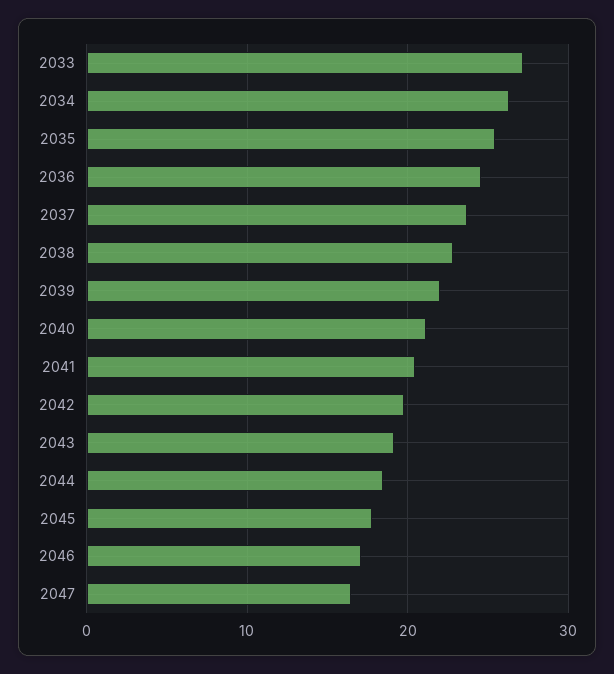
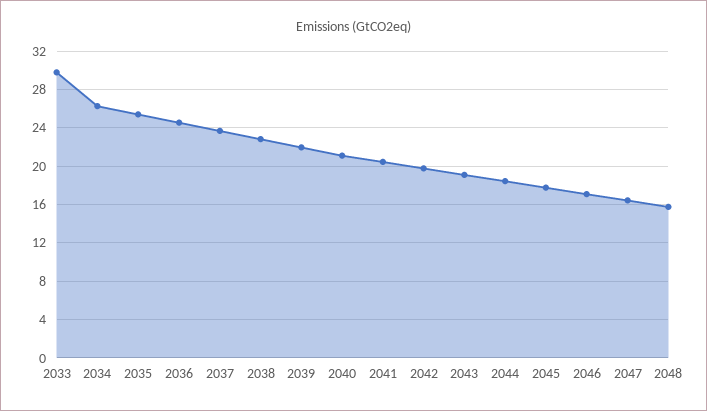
2033: 27 -> 30
2048: none -> 16

